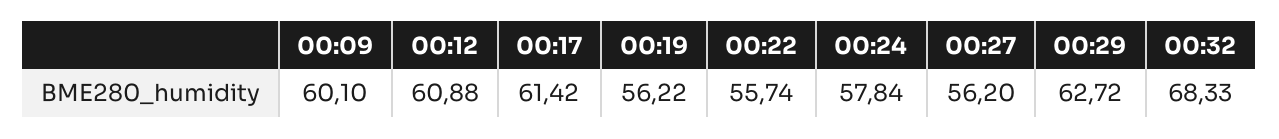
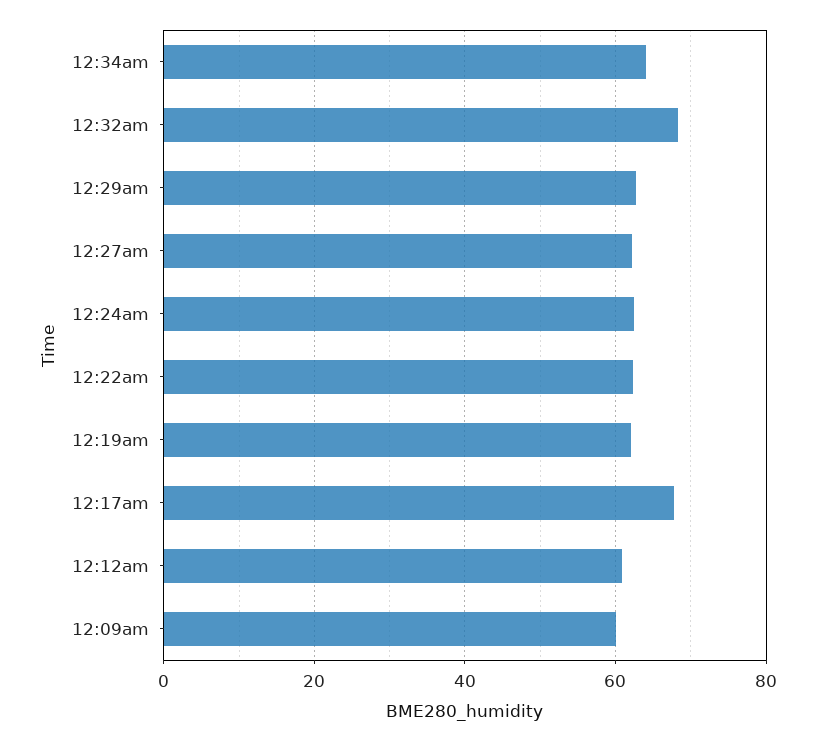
00:17: 61.42 -> 68
00:19: 56.22 -> 62
00:22: 55.74 -> 62
00:24: 57.84 -> 62
00:27: 56.2 -> 62
12:34am: none -> 64

